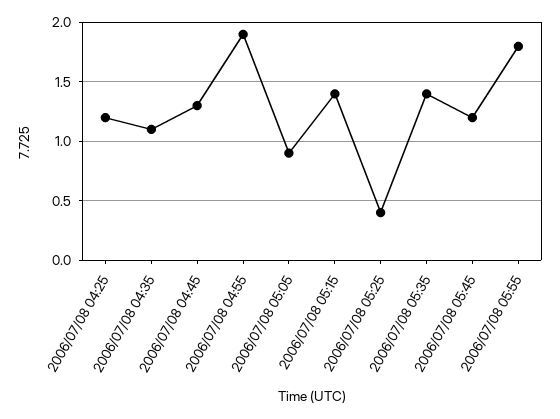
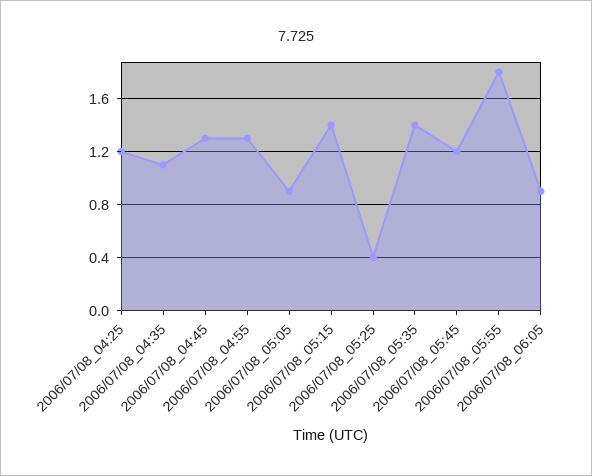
2006/07/08 04:55: 1.9 -> 1.3
2006/07/08_06:05: none -> 0.9

